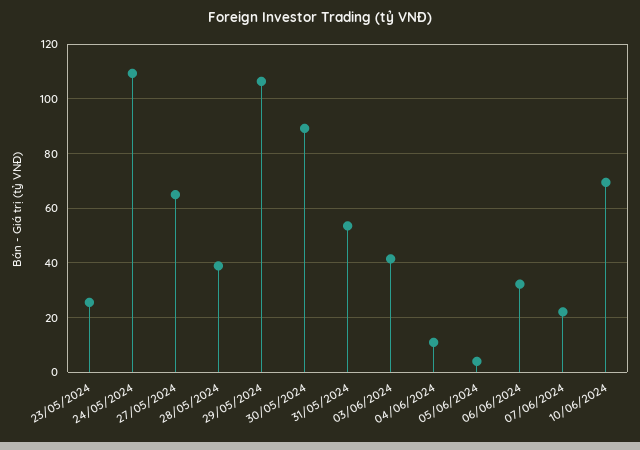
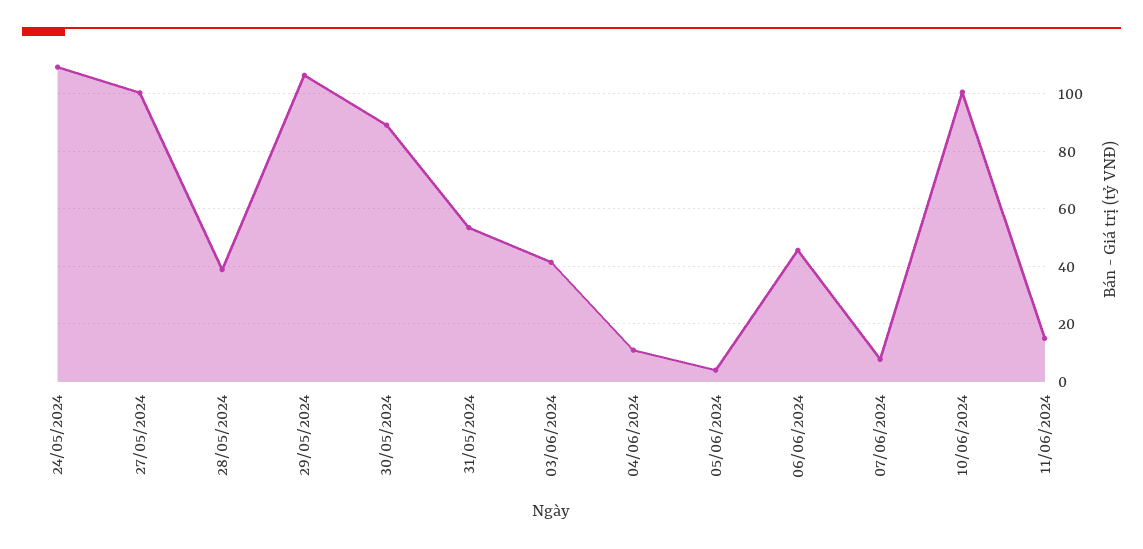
23/05/2024: 25 -> none
27/05/2024: 65 -> 100
06/06/2024: 32.5 -> 45
07/06/2024: 22.5 -> 7.5
10/06/2024: 70 -> 100
11/06/2024: none -> 15

